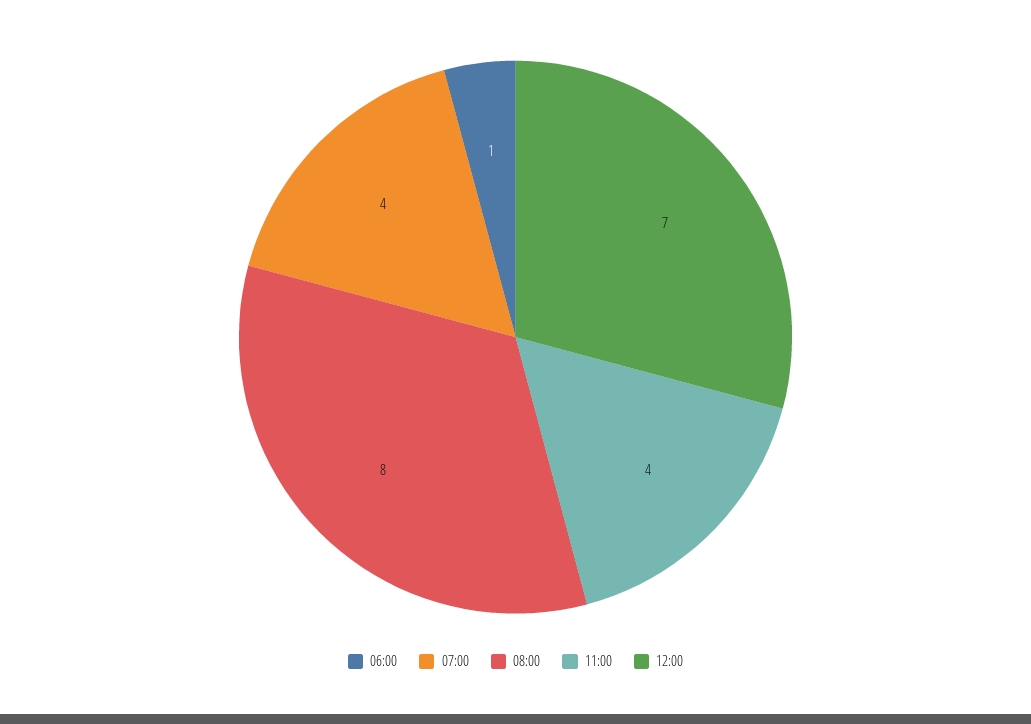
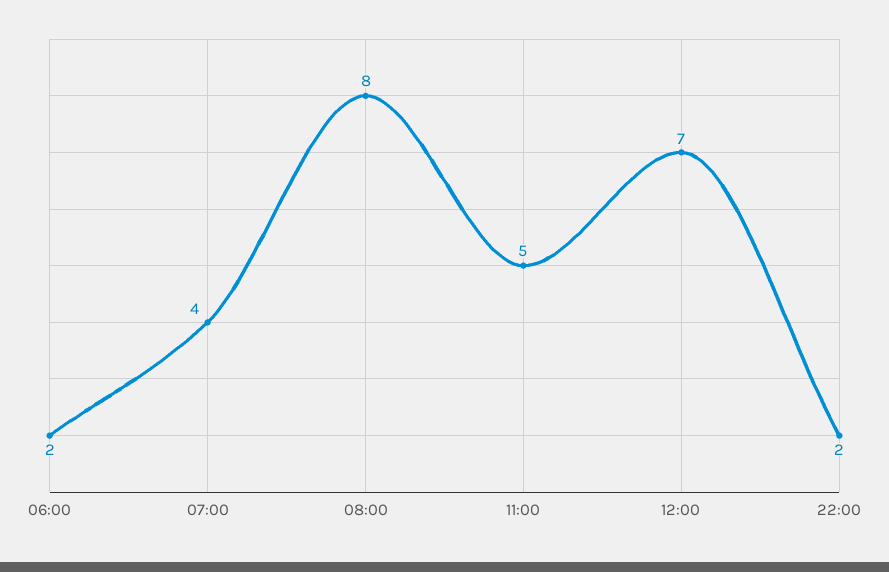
06:00: 1 -> 2
11:00: 4 -> 5
22:00: none -> 2

